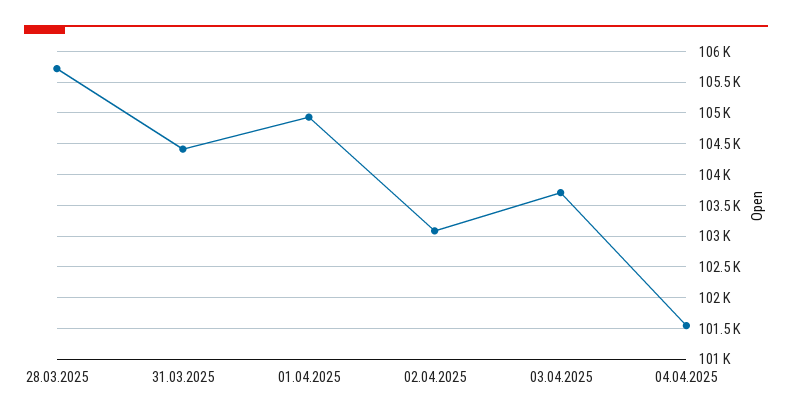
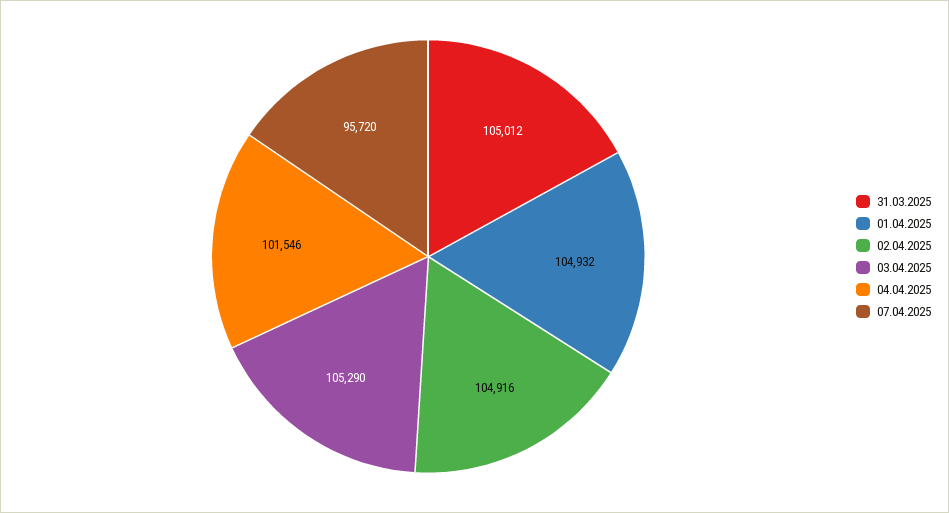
28.03.2025: 105700 -> none
31.03.2025: 104400 -> 105012
02.04.2025: 103100 -> 104916
03.04.2025: 103700 -> 105290
07.04.2025: none -> 95720

